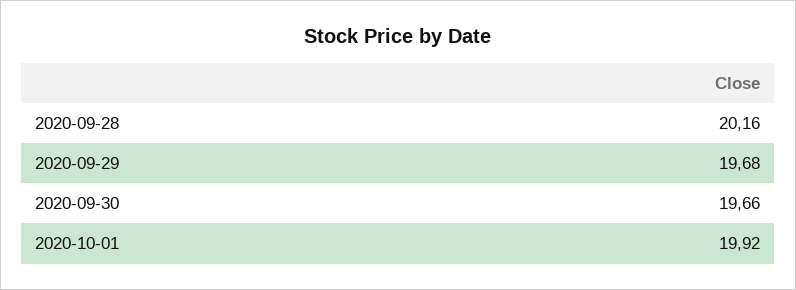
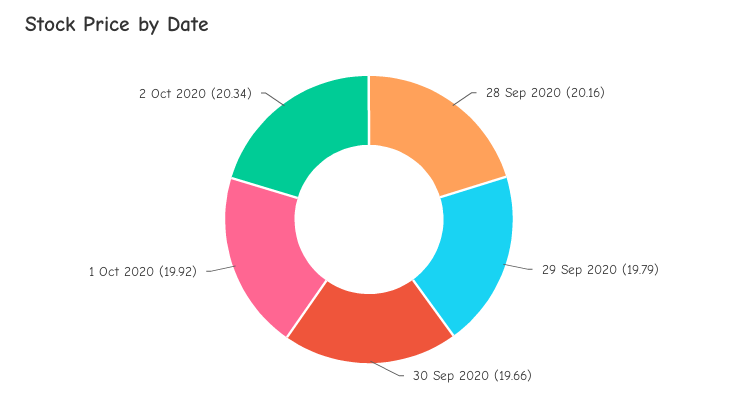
2020-09-29: 19.68 -> 19.79
2 Oct 2020: none -> 20.34

